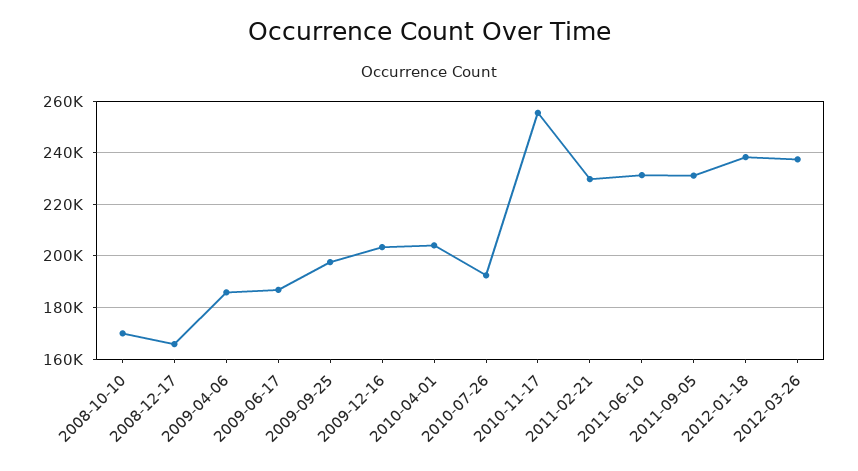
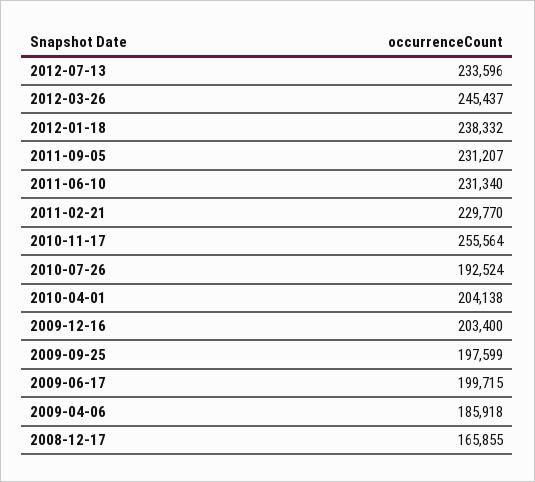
2008-10-10: 170000 -> none
2009-06-17: 187500 -> 199715
2012-03-26: 237500 -> 245437
2012-07-13: none -> 233596

